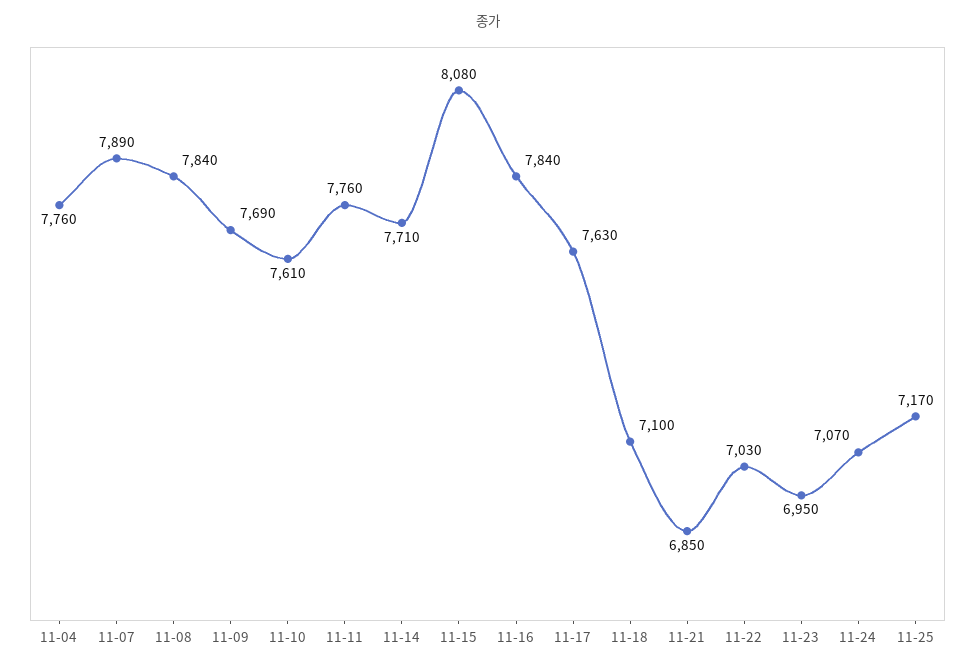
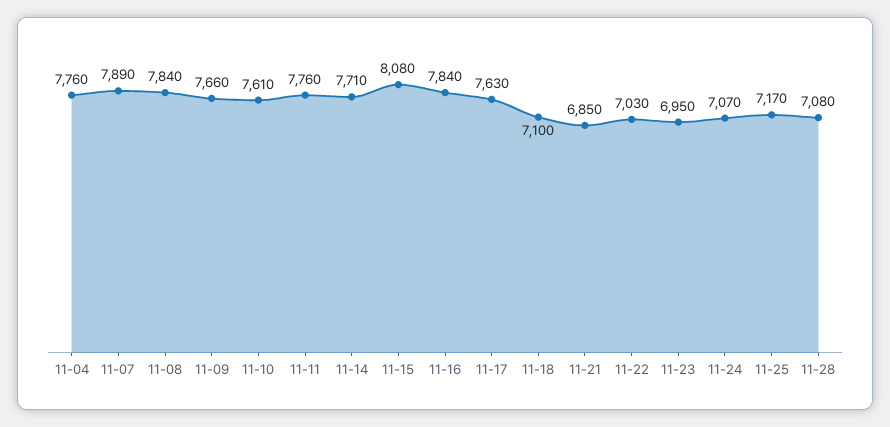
11-09: 7690 -> 7660
11-28: none -> 7080

